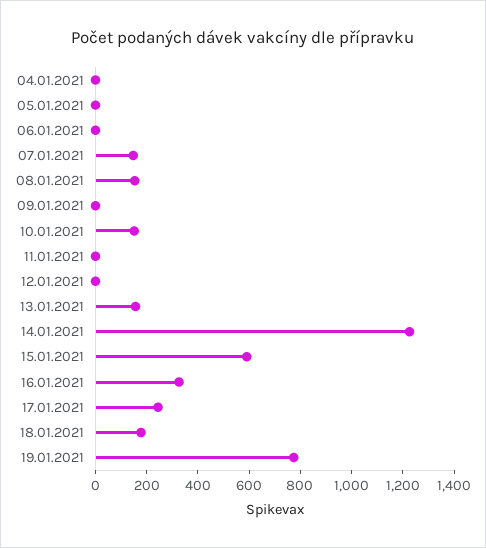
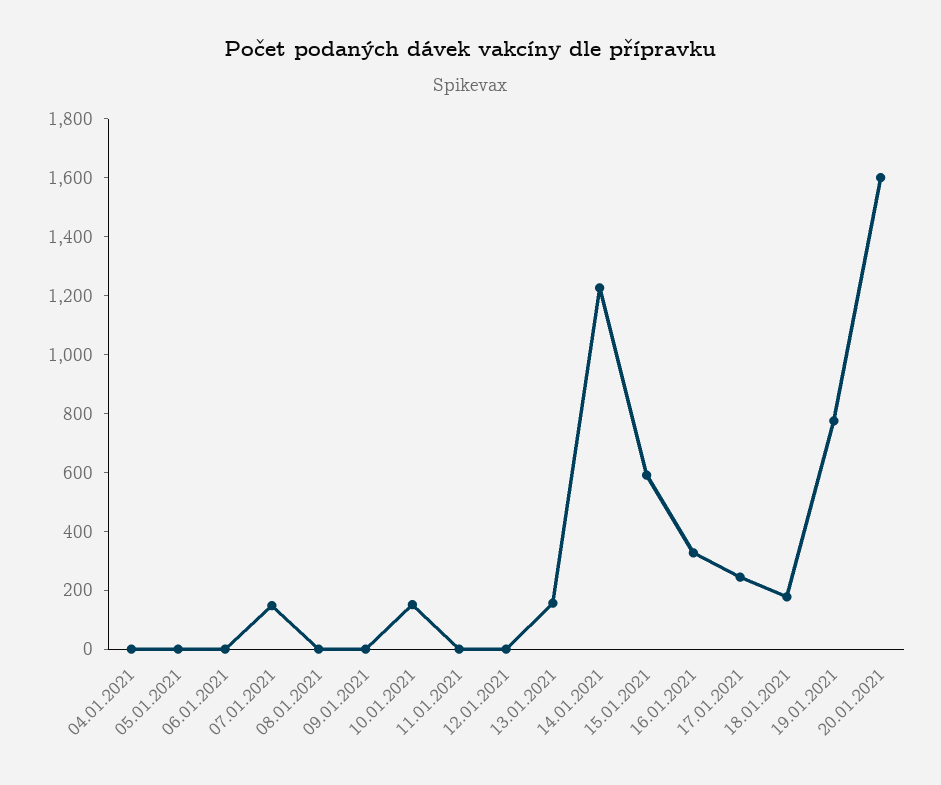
08.01.2021: 150 -> 0
20.01.2021: none -> 1600

